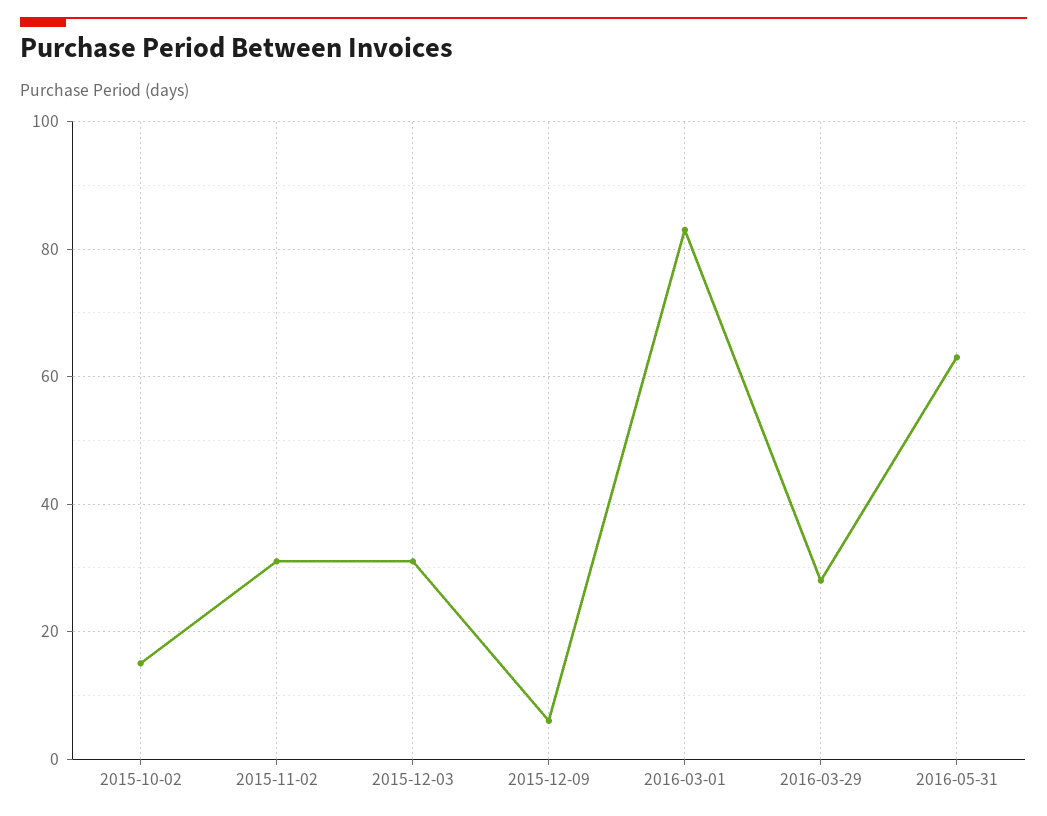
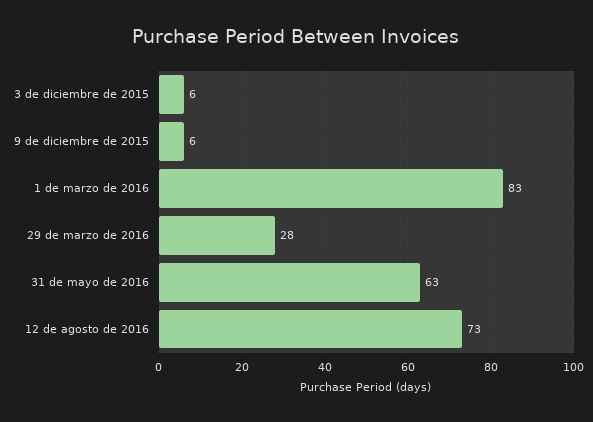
2015-10-02: 15 -> none
2015-11-02: 30 -> none
2015-12-03: 30 -> 6
12 de agosto de 2016: none -> 73

